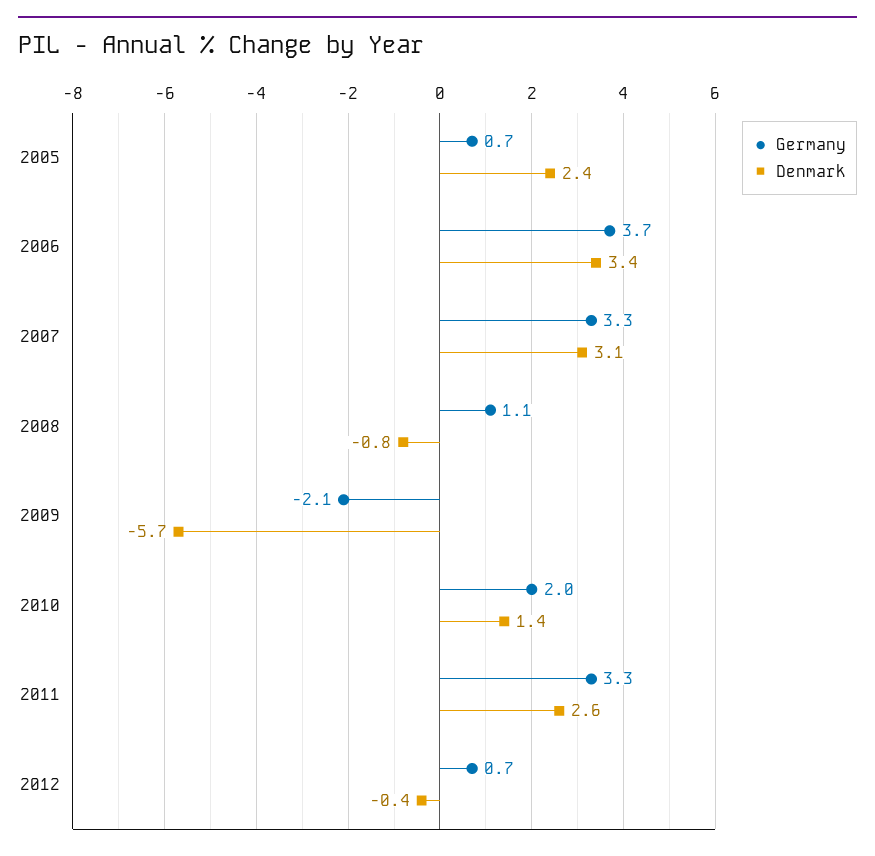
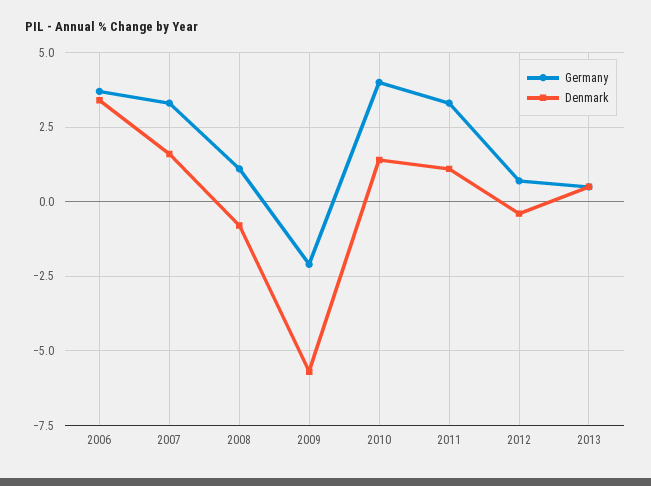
Germany, 2005: 0.7 -> none
Denmark, 2005: 2.4 -> none
Denmark, 2007: 3.1 -> 1.5
Germany, 2010: 2 -> 4
Denmark, 2011: 2.6 -> 1
Germany, 2013: none -> 0.5
Denmark, 2013: none -> 0.5

